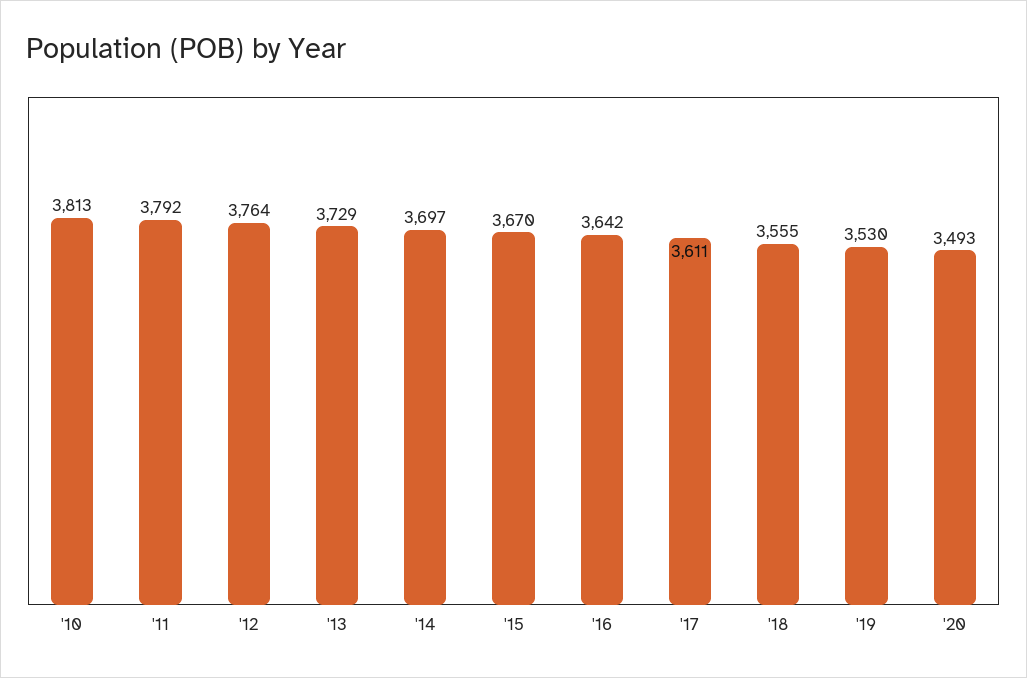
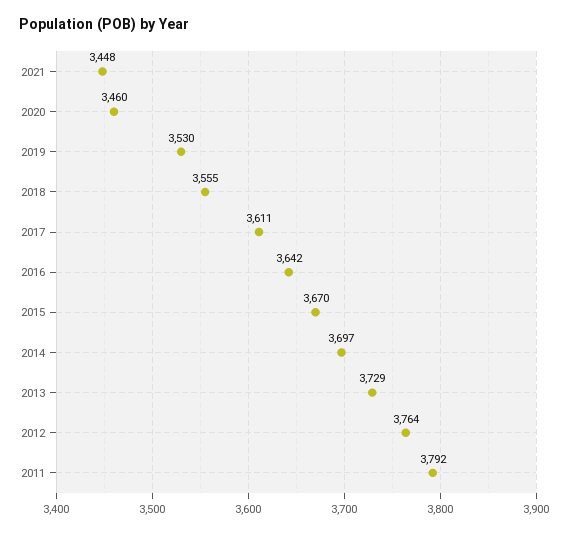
'10: 3813 -> none
'20: 3493 -> 3460
2021: none -> 3448

